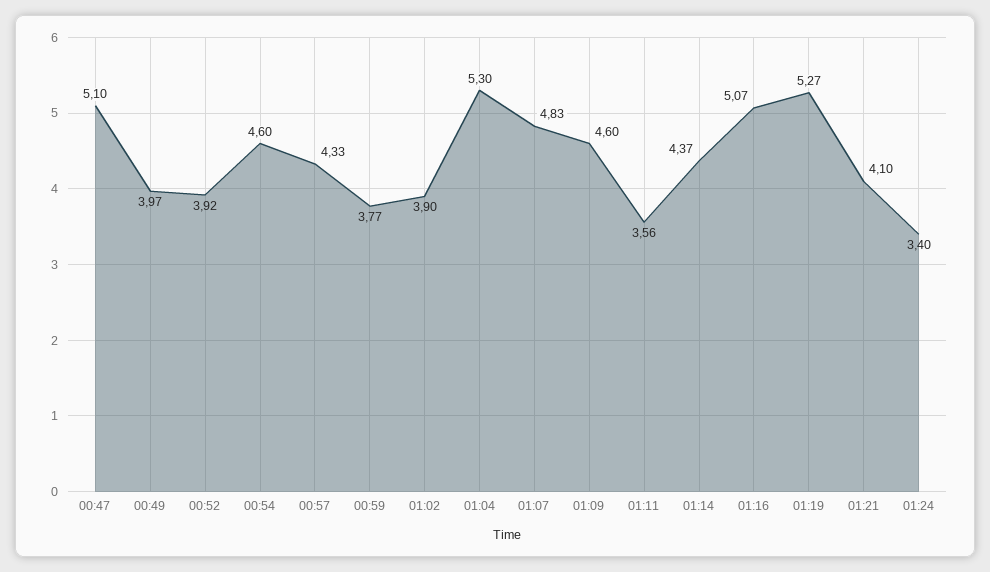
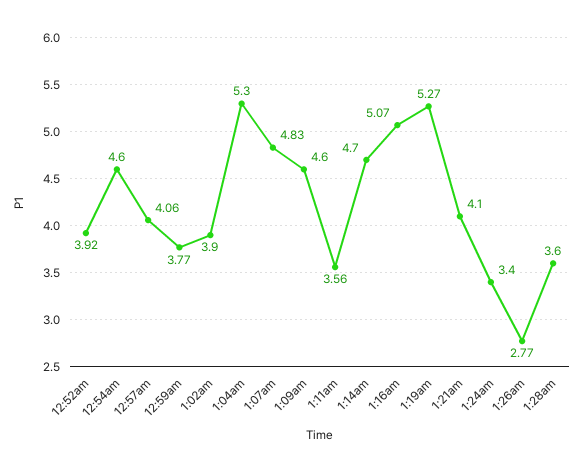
00:47: 5.1 -> none
00:49: 3.97 -> none
00:57: 4.33 -> 4.06
01:14: 4.37 -> 4.7
1:26am: none -> 2.77
1:28am: none -> 3.6

